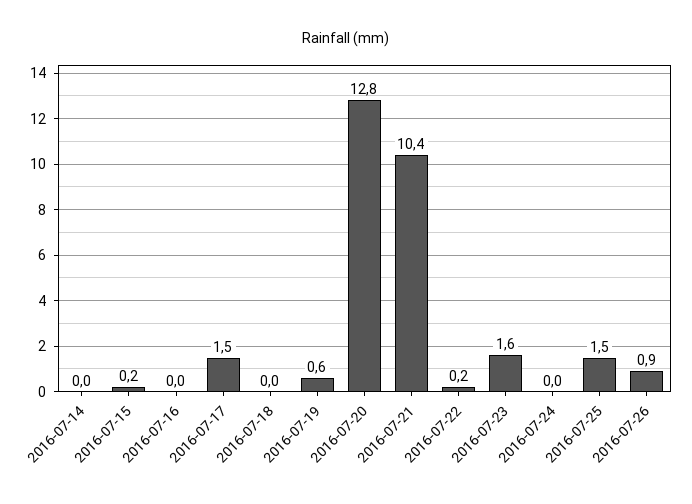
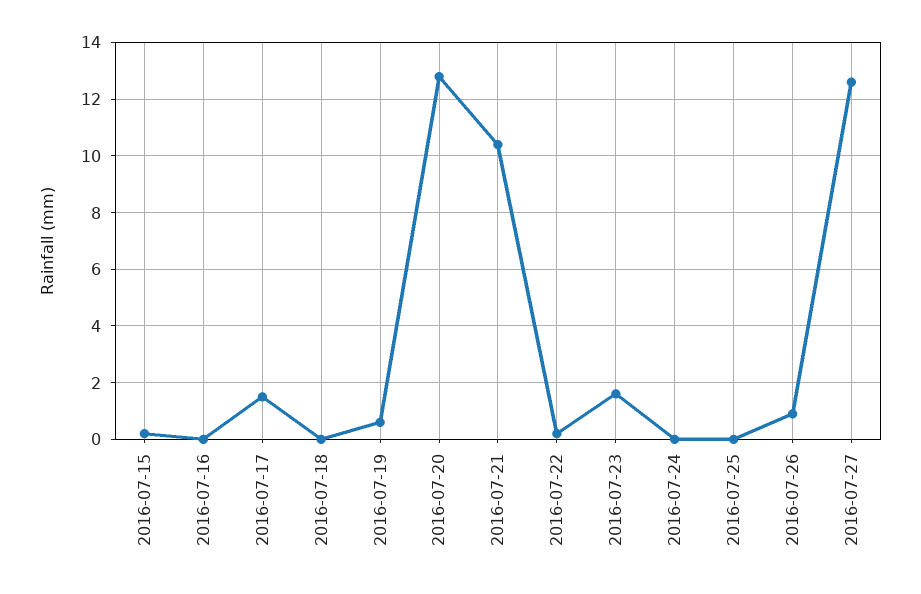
2016-07-14: 0 -> none
2016-07-25: 1.5 -> 0
2016-07-27: none -> 12.5

